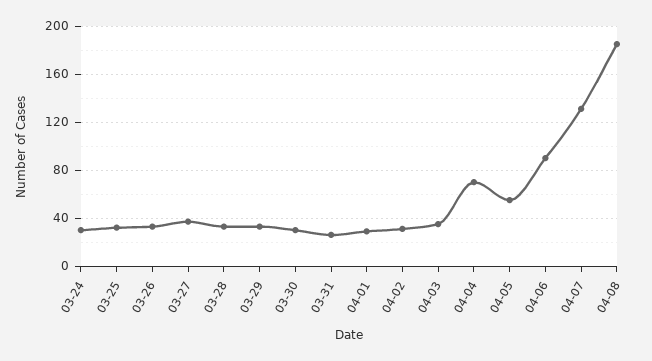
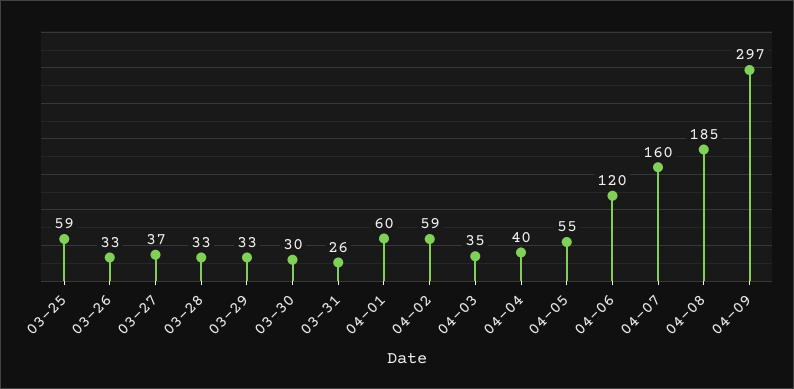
03-24: 30 -> none
03-25: 30 -> 59
04-01: 30 -> 60
04-02: 30 -> 59
04-04: 70 -> 40
04-06: 90 -> 120
04-07: 130 -> 160
04-09: none -> 297

